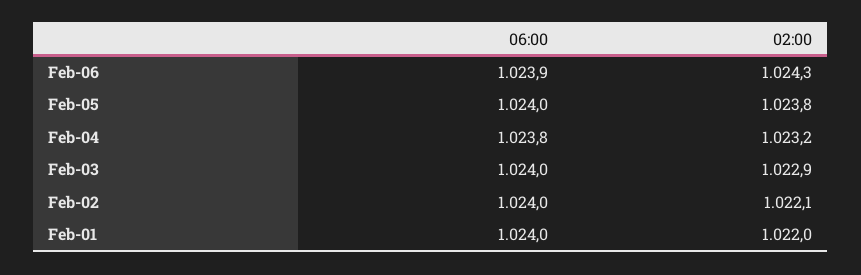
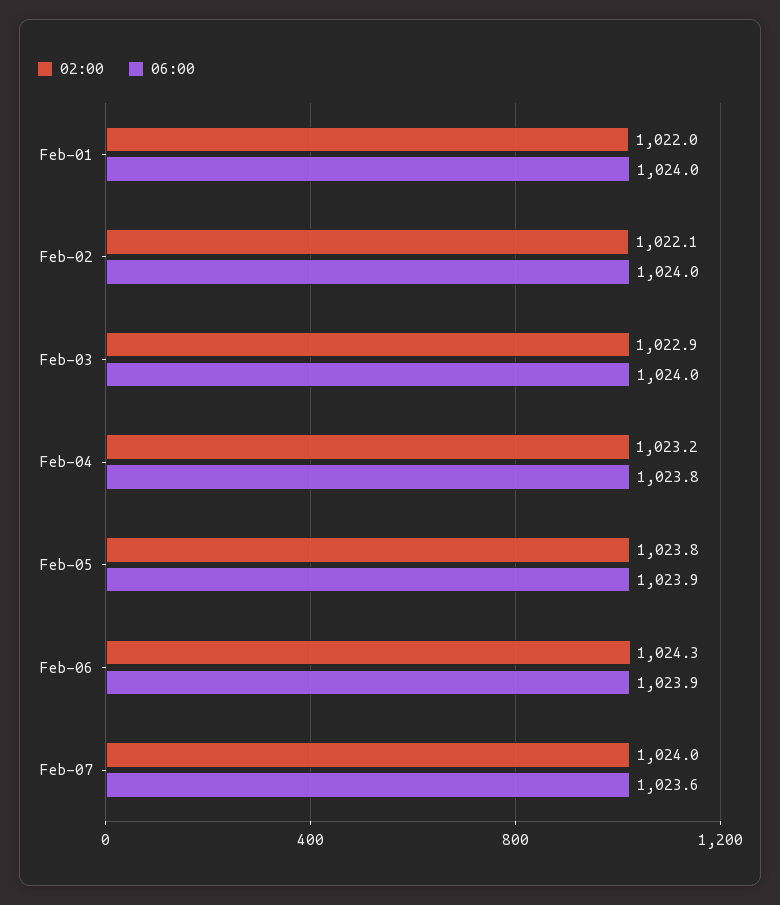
06:00, Feb-05: 1024 -> 1023.9
02:00, Feb-07: none -> 1024
06:00, Feb-07: none -> 1023.6

